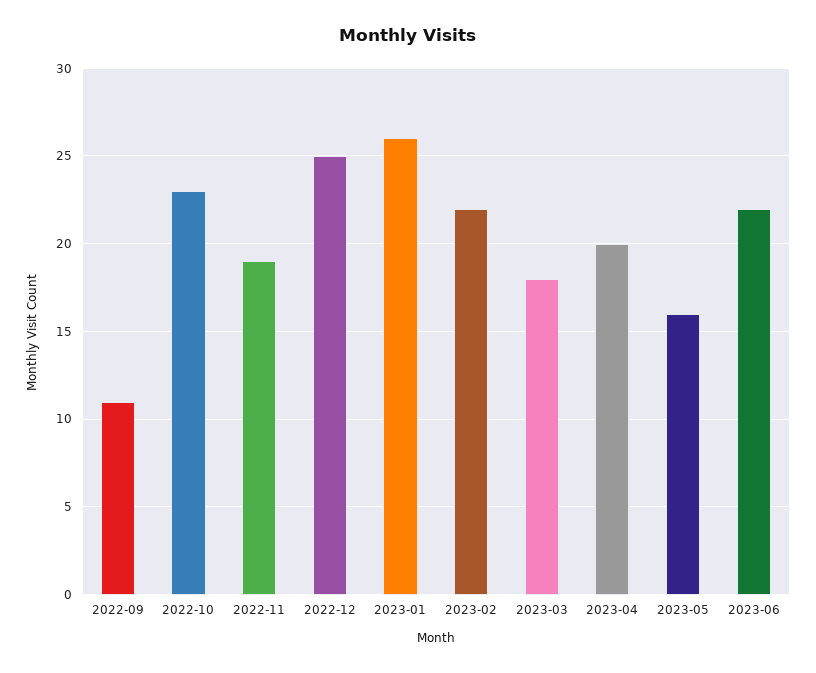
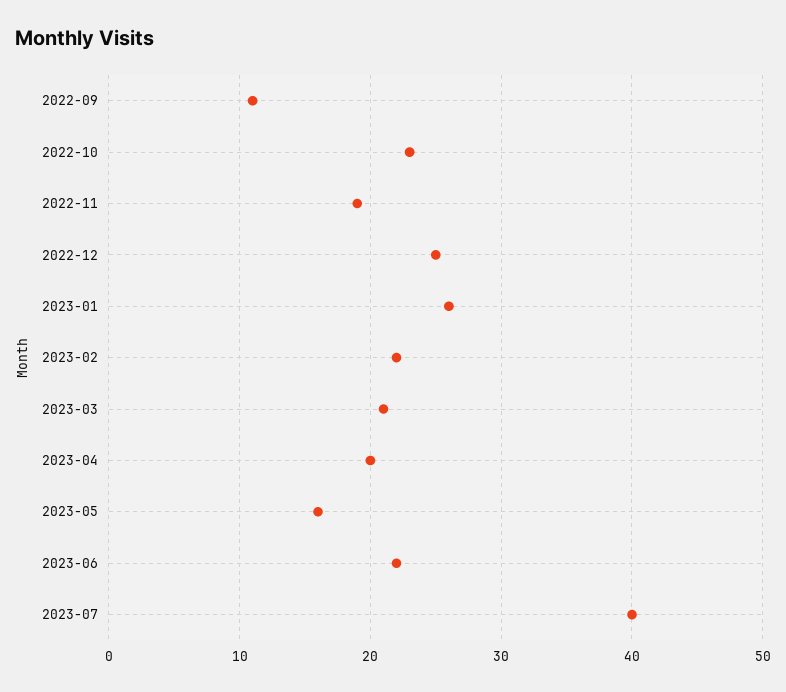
2023-03: 18 -> 21
2023-07: none -> 40

